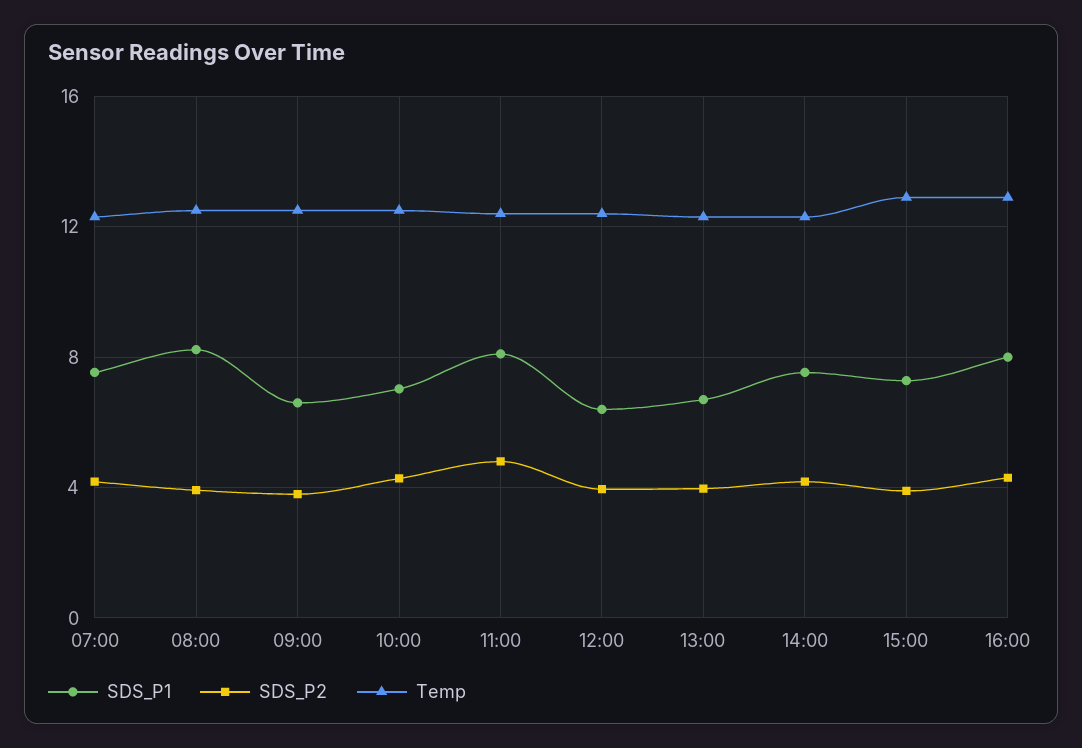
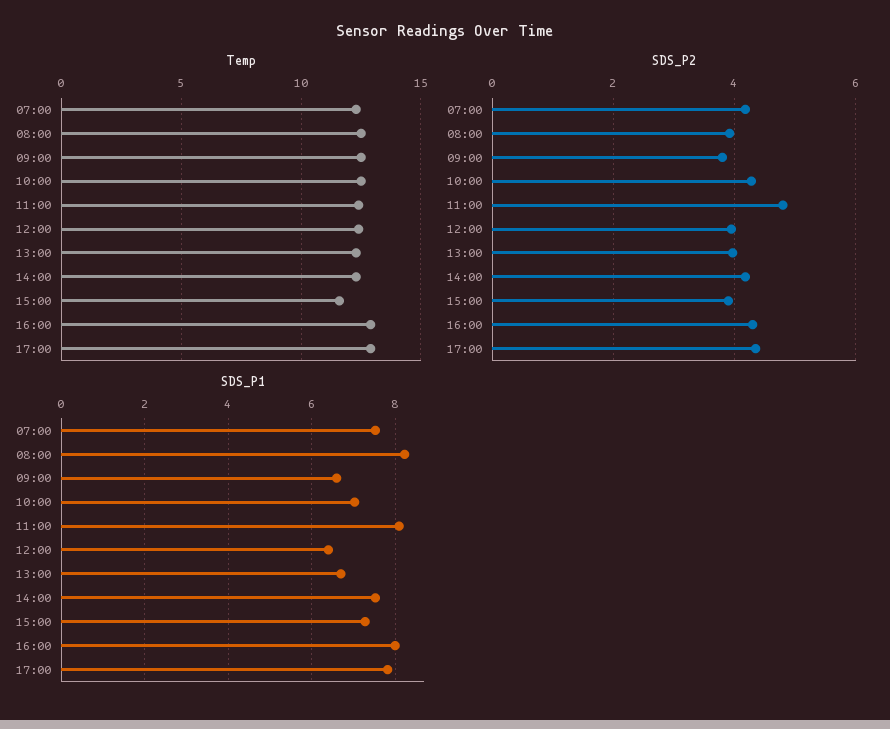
Temp, 15:00: 13 -> 11.5
Temp, 17:00: none -> 13
SDS_P2, 17:00: none -> 4.4
SDS_P1, 17:00: none -> 7.8

